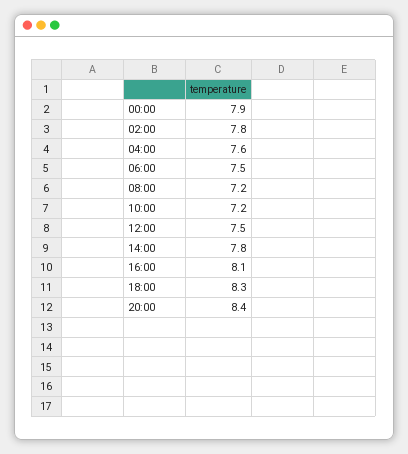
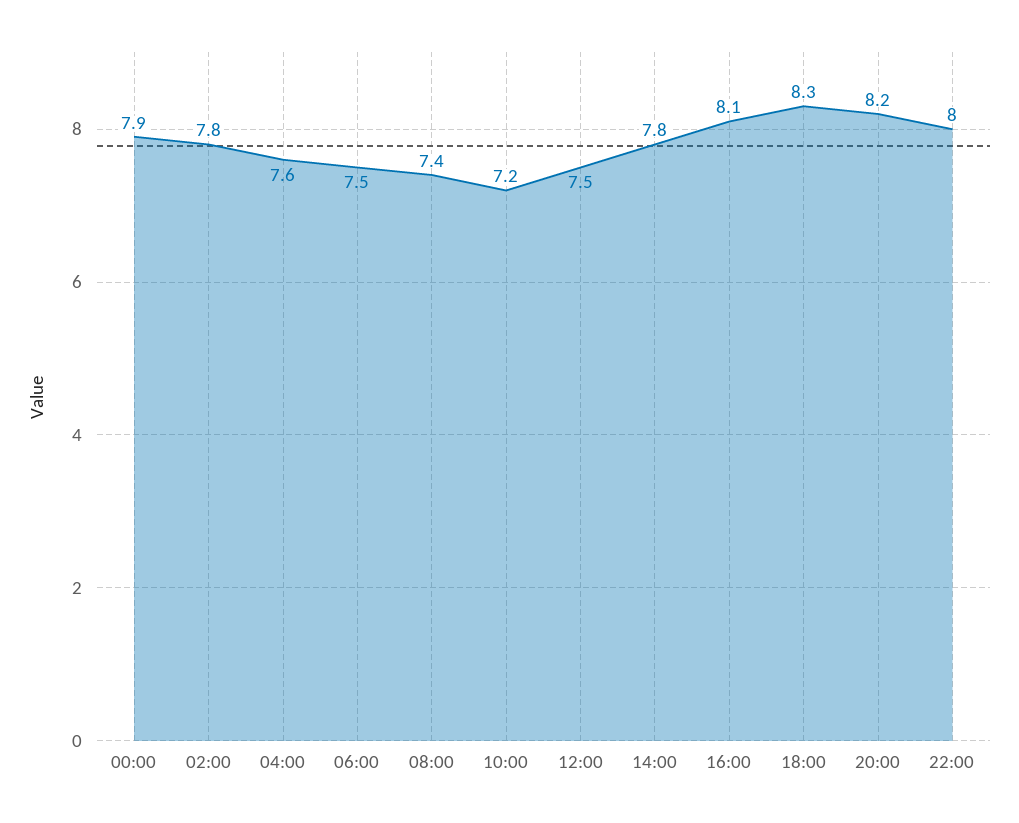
08:00: 7.2 -> 7.4
20:00: 8.4 -> 8.2
22:00: none -> 8

